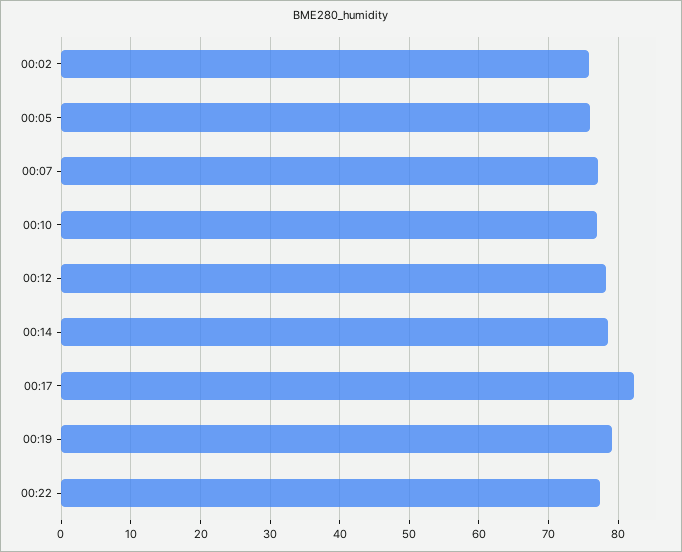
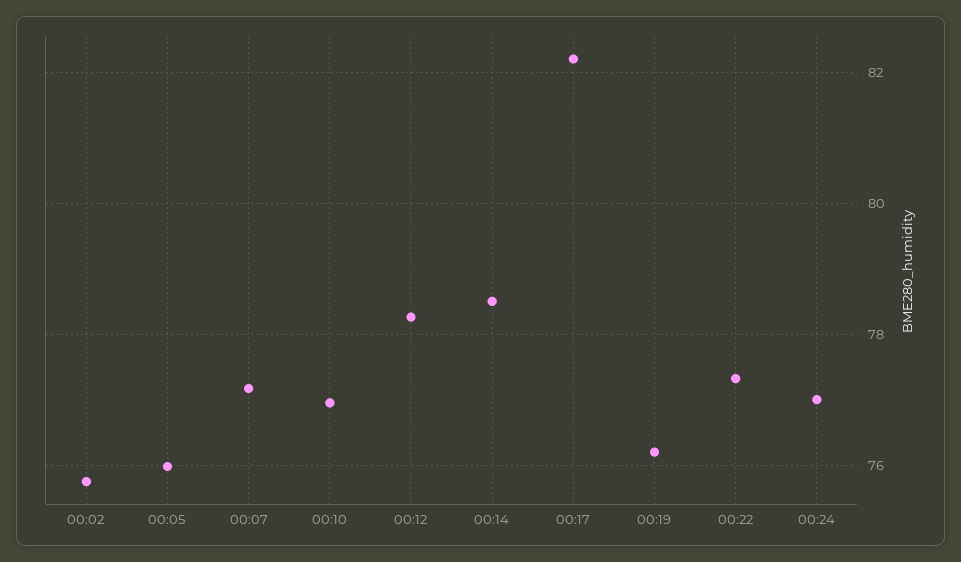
00:19: 79 -> 76.2
00:24: none -> 77

